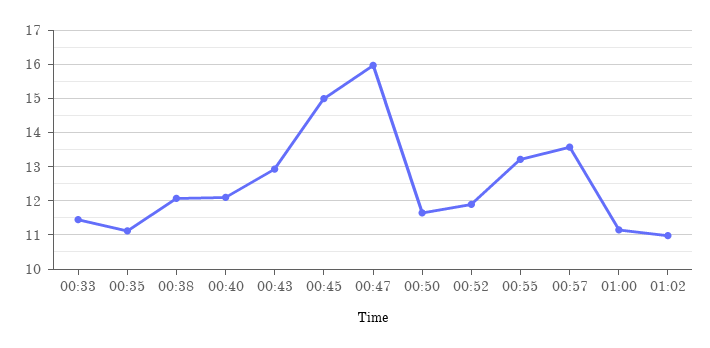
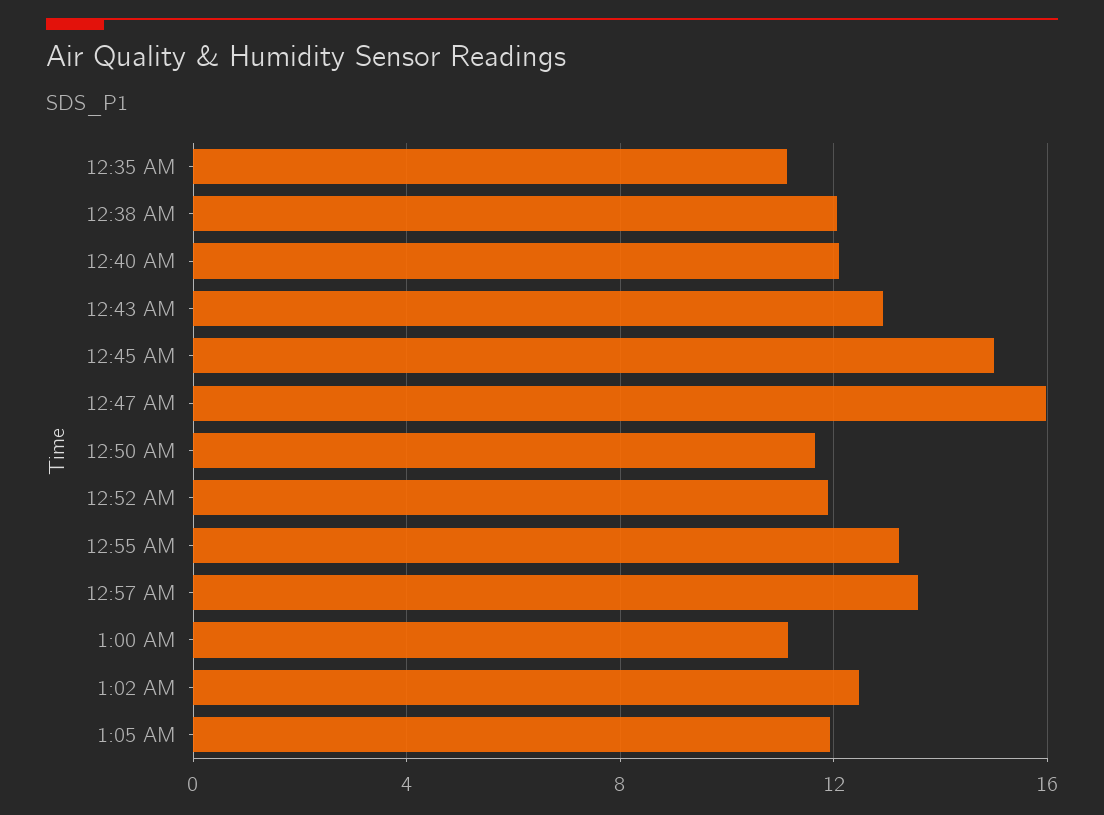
00:33: 11.4 -> none
01:02: 11 -> 12.5
1:05 AM: none -> 12

